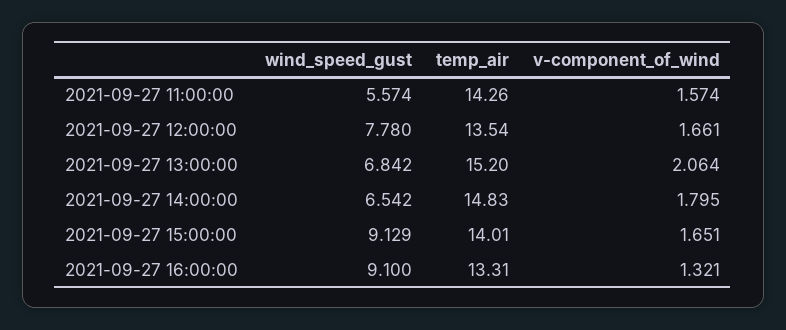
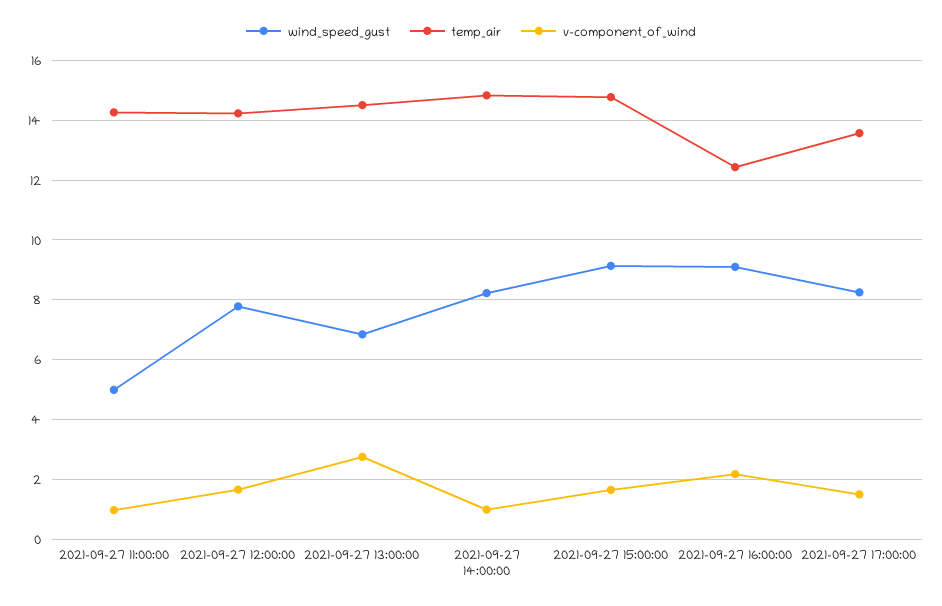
wind_speed_gust, 2021-09-27 11:00:00: 5.574 -> 5
v-component_of_wind, 2021-09-27 11:00:00: 1.574 -> 1
temp_air, 2021-09-27 12:00:00: 13.54 -> 14.25
temp_air, 2021-09-27 13:00:00: 15.2 -> 14.5
v-component_of_wind, 2021-09-27 13:00:00: 2.064 -> 2.75
wind_speed_gust, 2021-09-27 14:00:00: 6.542 -> 8.25
v-component_of_wind, 2021-09-27 14:00:00: 1.795 -> 1
temp_air, 2021-09-27 15:00:00: 14.01 -> 14.75
temp_air, 2021-09-27 16:00:00: 13.31 -> 12.5
v-component_of_wind, 2021-09-27 16:00:00: 1.321 -> 2.25
wind_speed_gust, 2021-09-27 17:00:00: none -> 8.25
temp_air, 2021-09-27 17:00:00: none -> 13.5
v-component_of_wind, 2021-09-27 17:00:00: none -> 1.5

